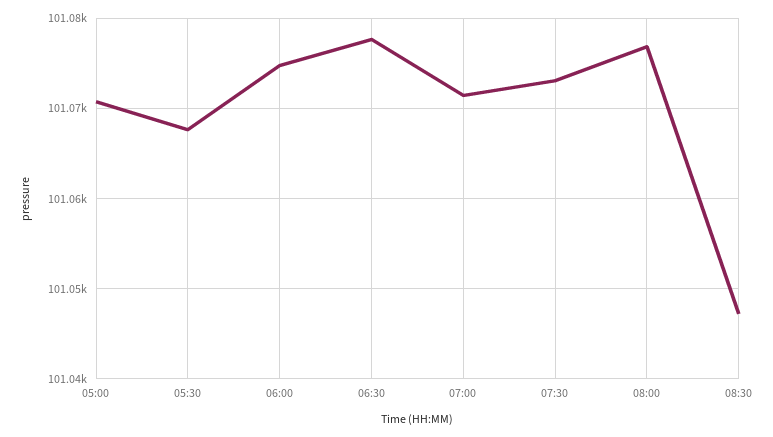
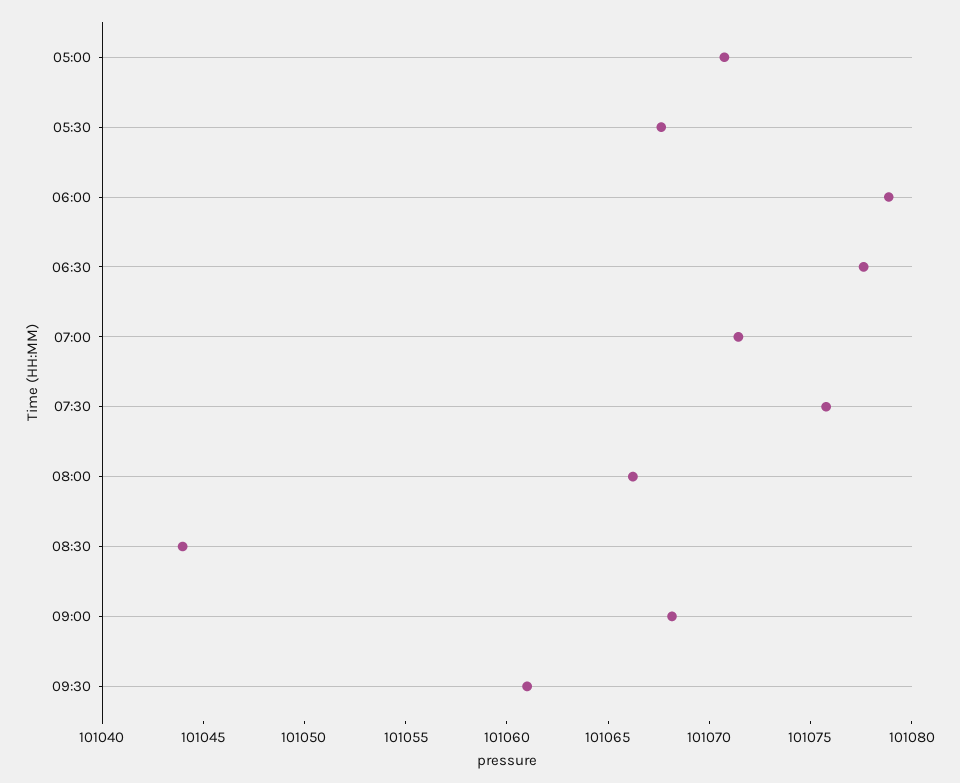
06:00: 101075 -> 101079
07:30: 101073 -> 101076
08:00: 101077 -> 101066
08:30: 101047 -> 101044
09:00: none -> 101068
09:30: none -> 101061

